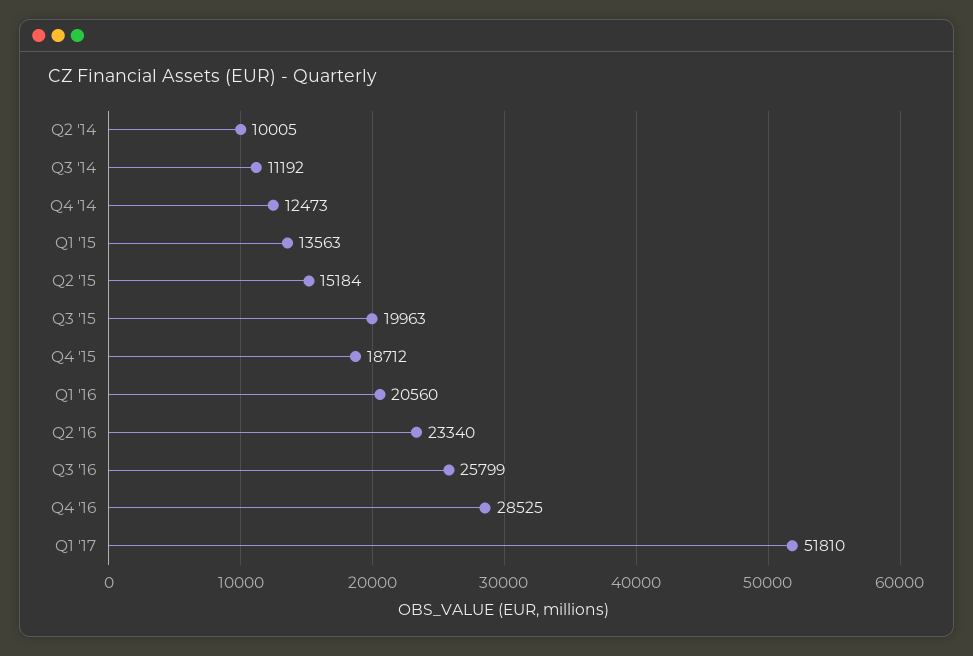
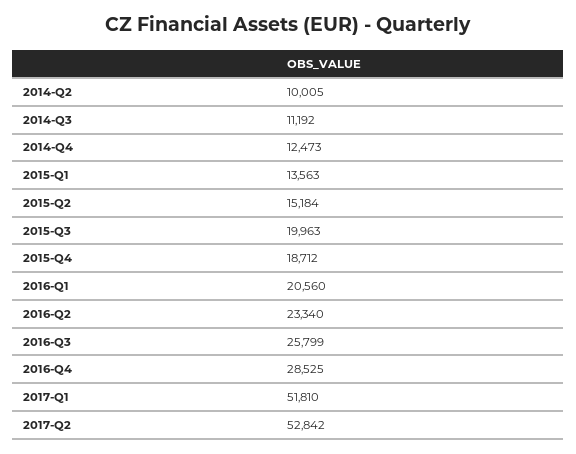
2017-Q2: none -> 52842

